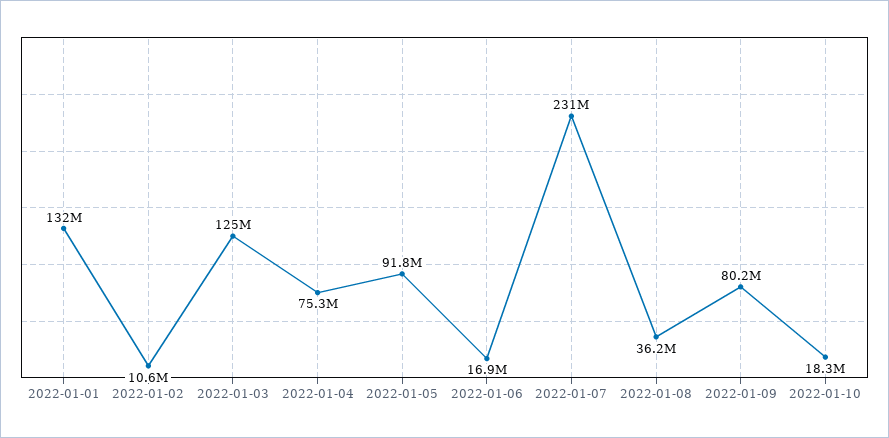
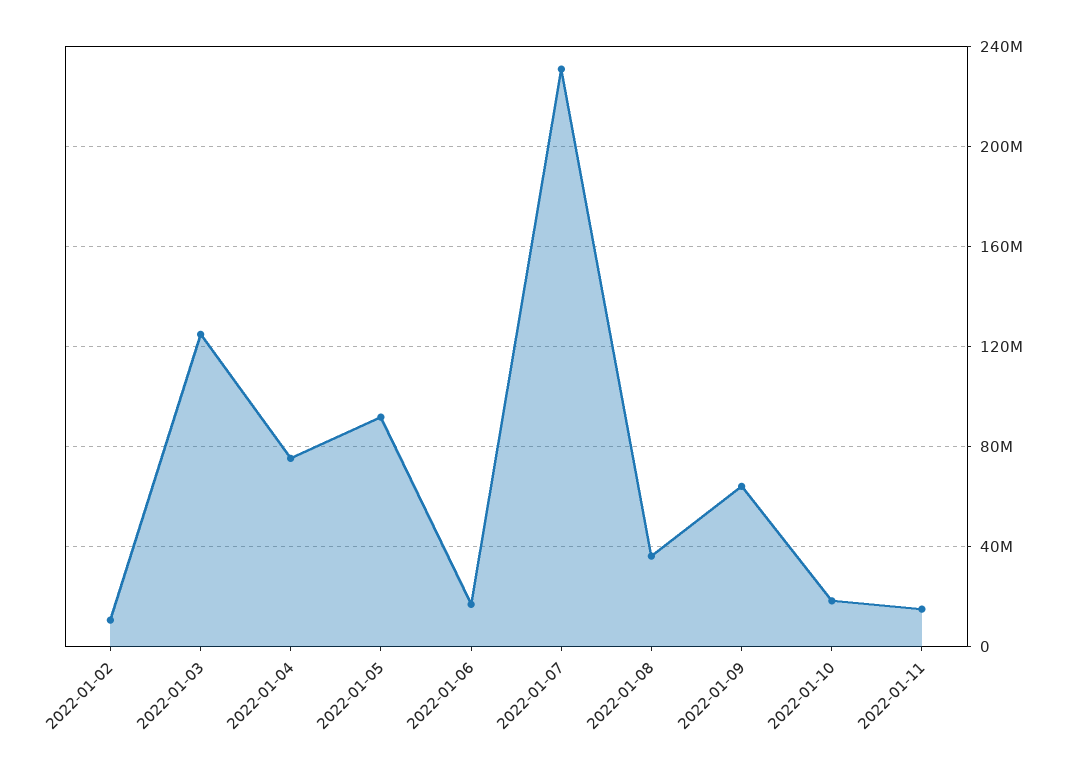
2022-01-01: 132000000 -> none
2022-01-09: 80200000 -> 65000000
2022-01-11: none -> 15000000

